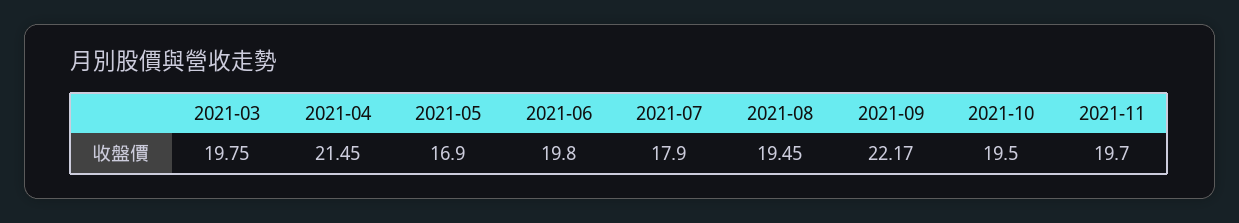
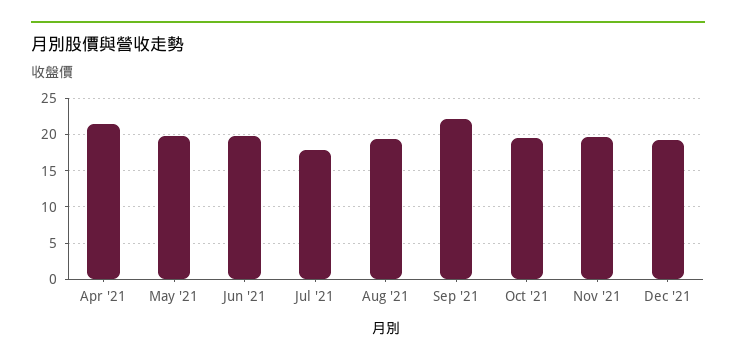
2021-03: 19.75 -> none
2021-05: 16.9 -> 20
Dec '21: none -> 19

